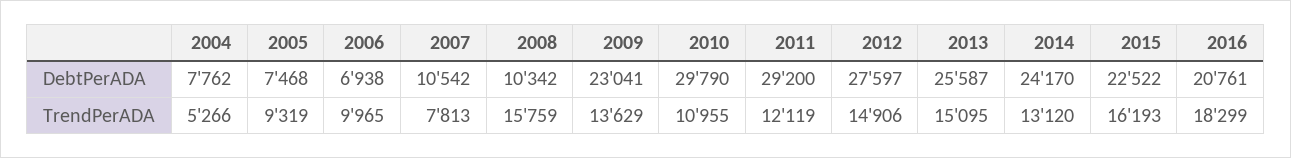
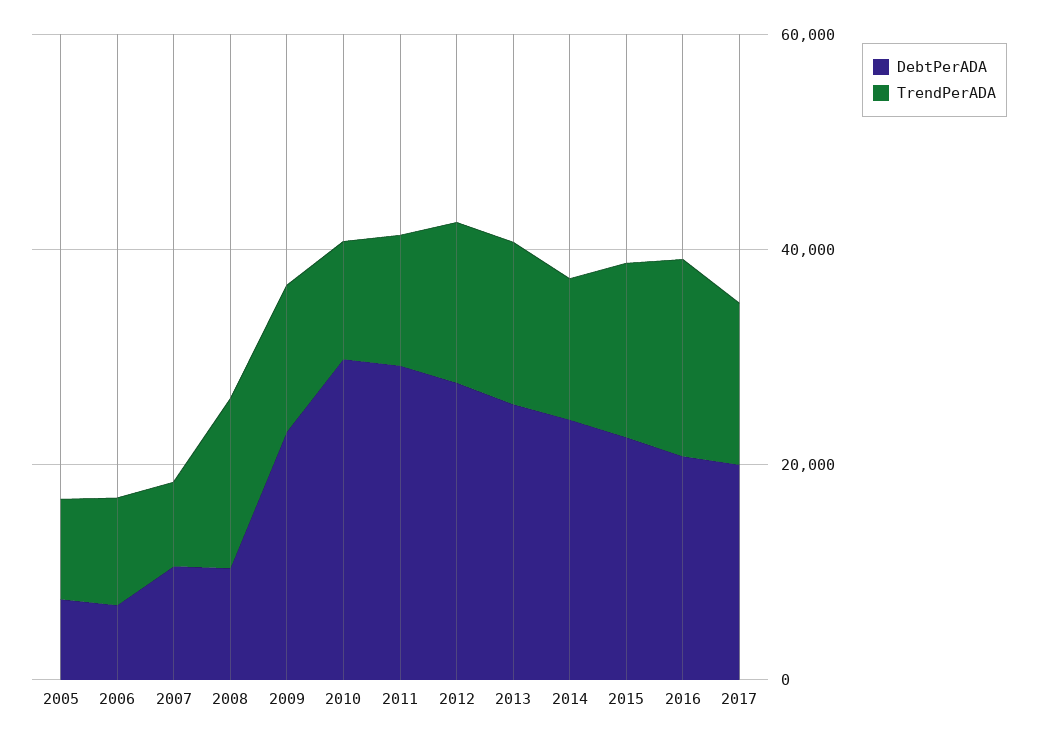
DebtPerADA, 2004: 7762 -> none
TrendPerADA, 2004: 5266 -> none
DebtPerADA, 2017: none -> 20000
TrendPerADA, 2017: none -> 15000

